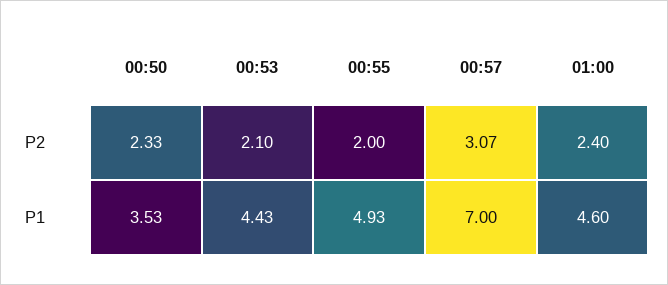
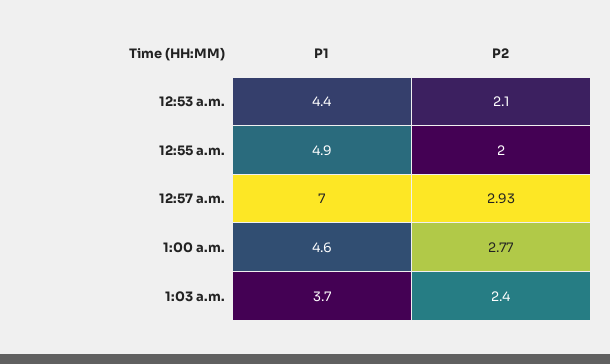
00:50, P2: 2.33 -> none
00:57, P2: 3.07 -> 2.93
01:00, P2: 2.4 -> 2.77
00:50, P1: 3.53 -> none
1:03 a.m., P1: none -> 3.7
1:03 a.m., P2: none -> 2.4

